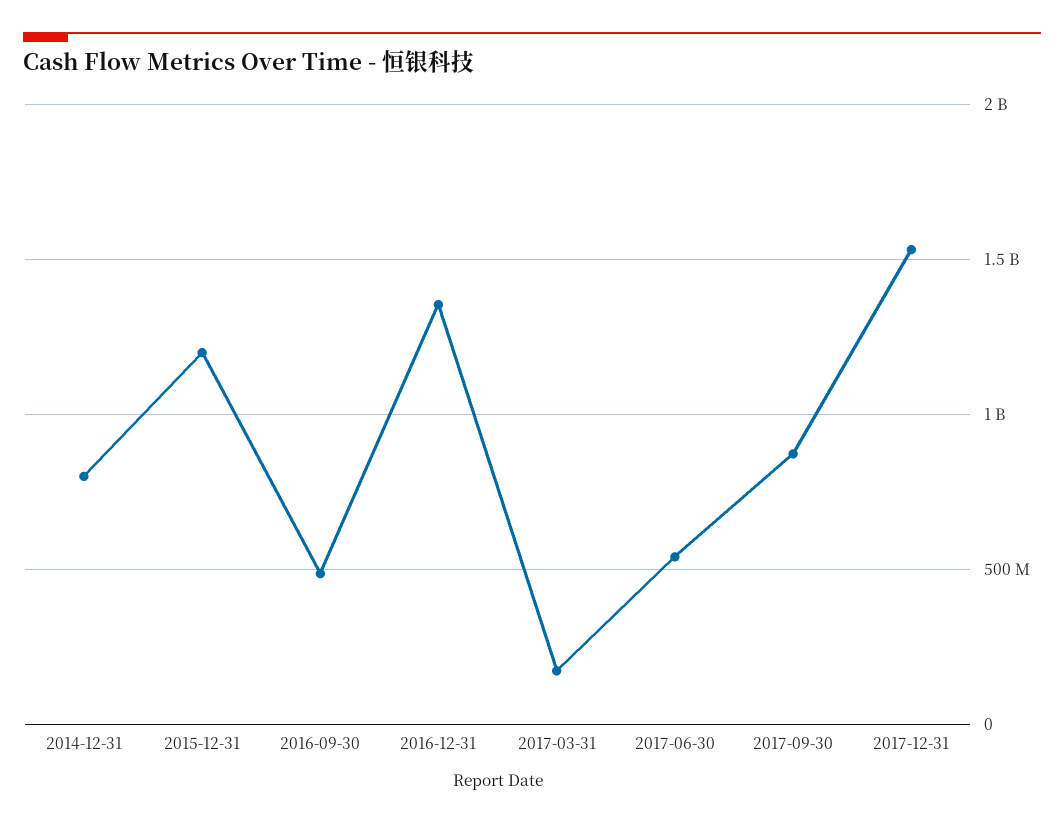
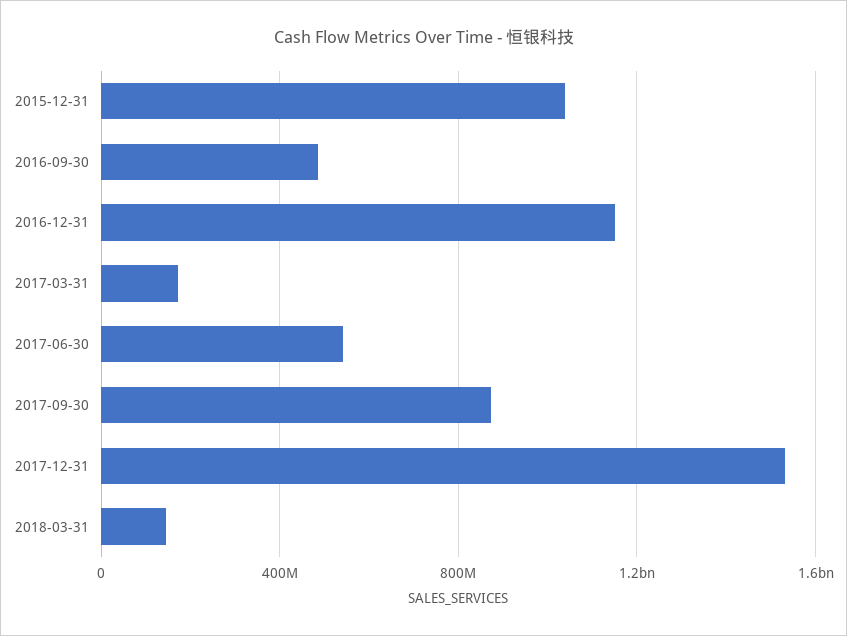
2014-12-31: 800000000 -> none
2015-12-31: 1200000000 -> 1050000000
2016-12-31: 1350000000 -> 1150000000
2018-03-31: none -> 150000000

